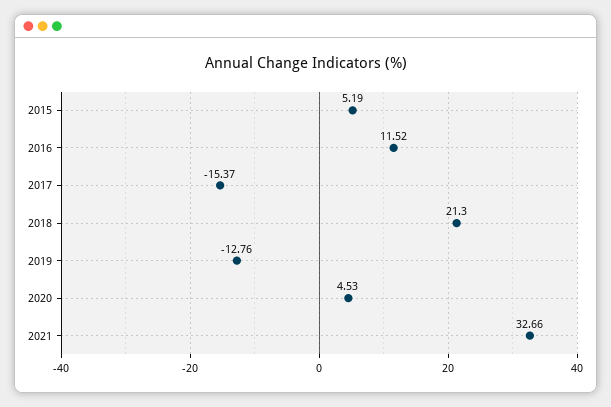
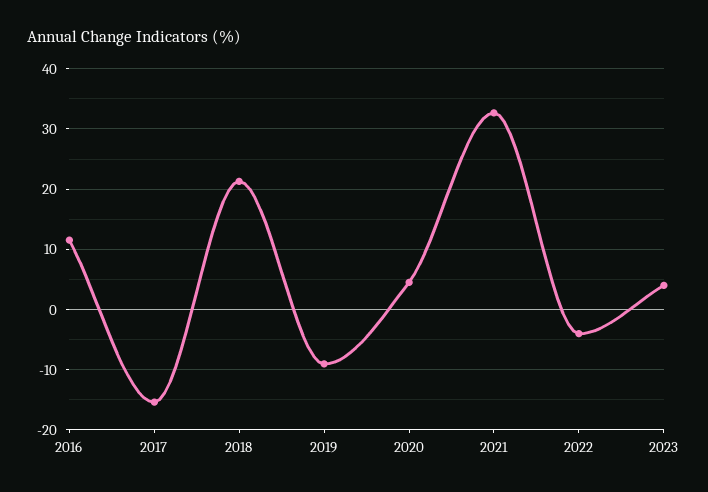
2015: 5.19 -> none
2019: -12.76 -> -9
2022: none -> -4
2023: none -> 4

